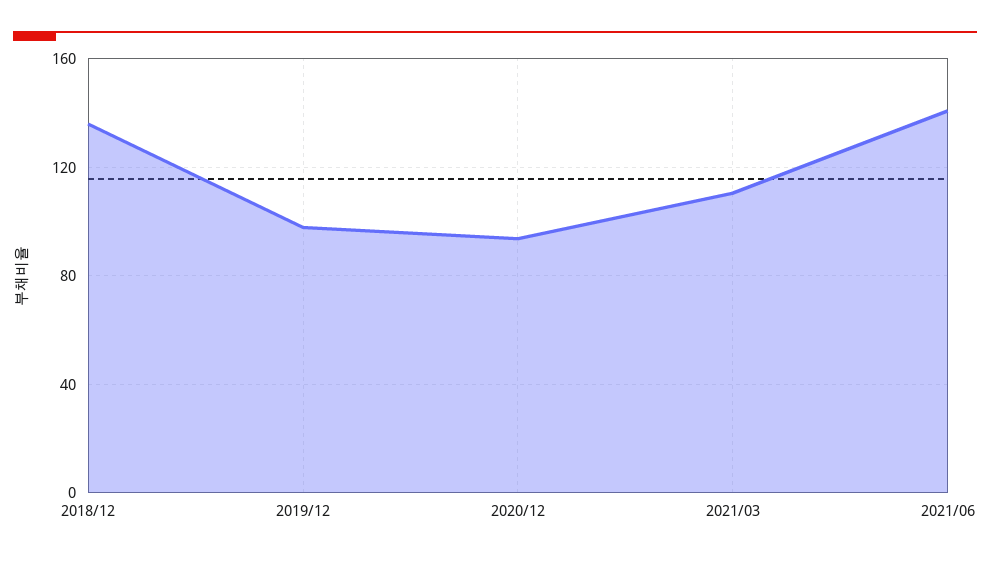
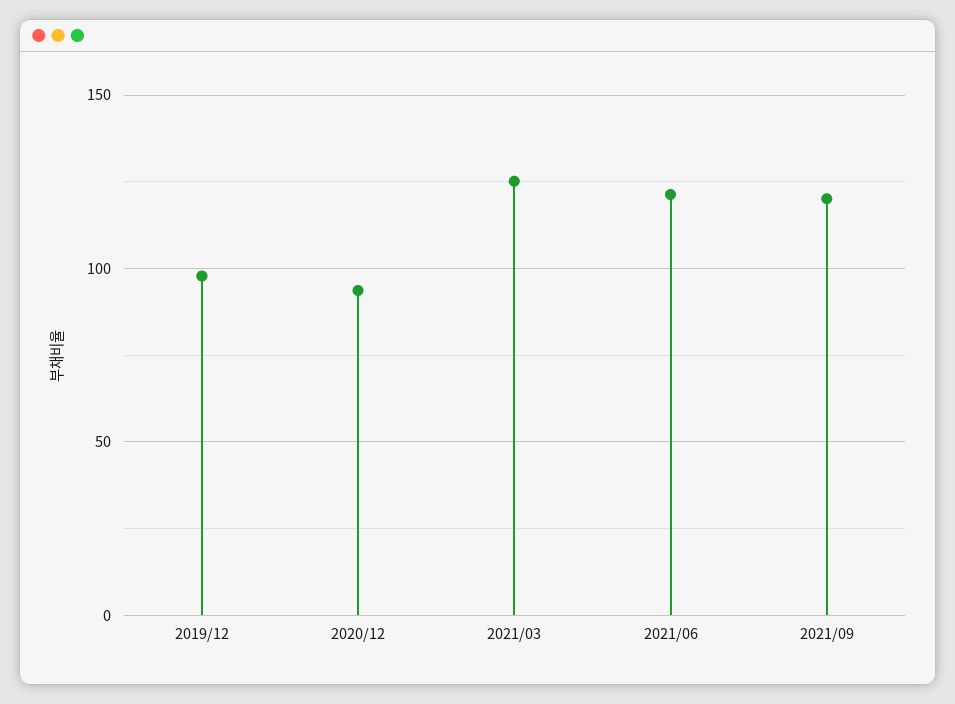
2018/12: 135 -> none
2021/03: 110 -> 125
2021/06: 140 -> 120
2021/09: none -> 120

